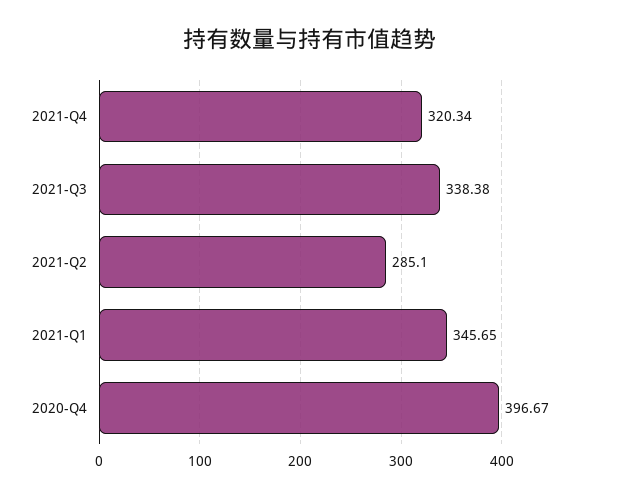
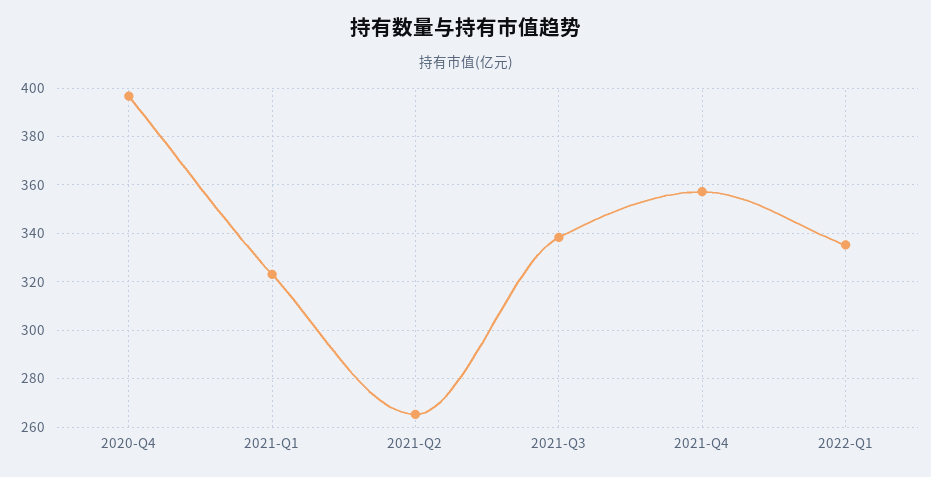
2021-Q4: 320.34 -> 357.5
2021-Q2: 285.1 -> 265
2021-Q1: 345.65 -> 322.5
2022-Q1: none -> 335

